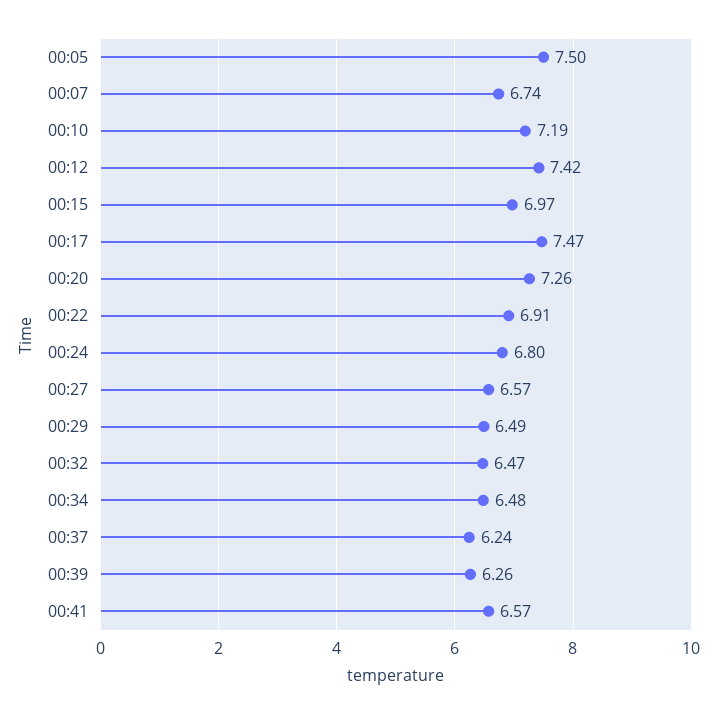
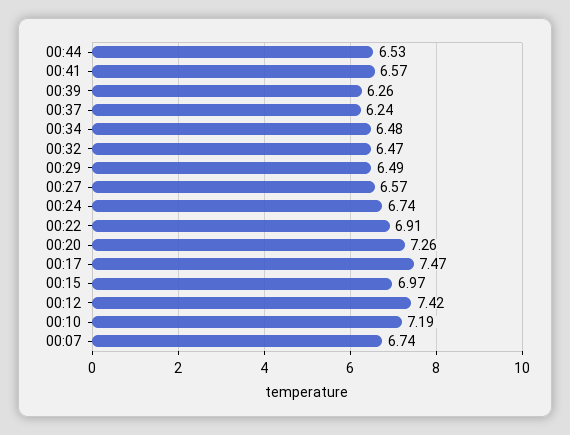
00:05: 7.5 -> none
00:24: 6.8 -> 6.74
00:44: none -> 6.53

